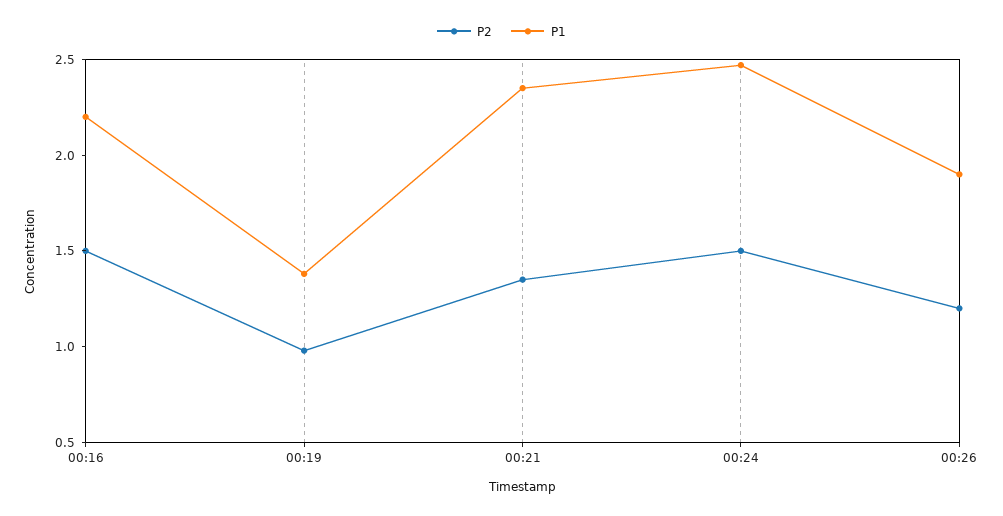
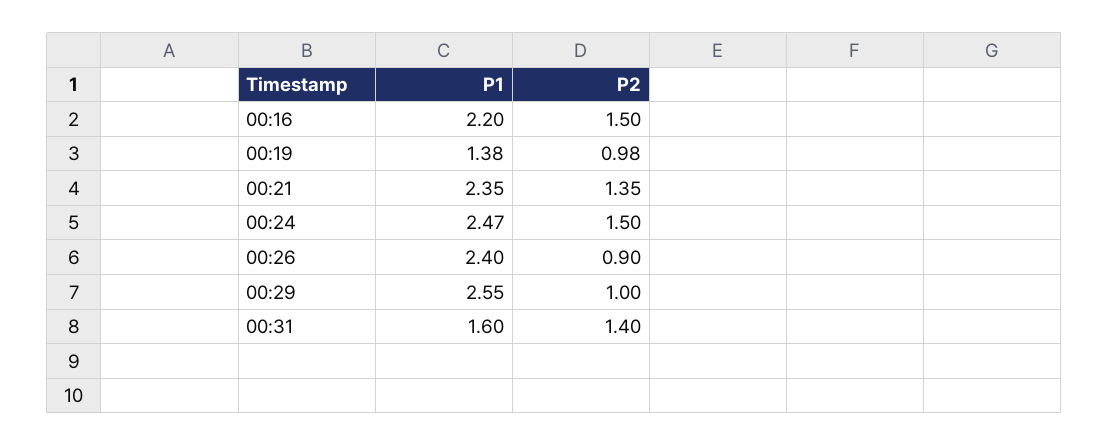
P2, 00:26: 1.2 -> 0.9
P1, 00:26: 1.9 -> 2.4
P1, 00:29: none -> 2.55
P2, 00:29: none -> 1
P1, 00:31: none -> 1.6
P2, 00:31: none -> 1.4

